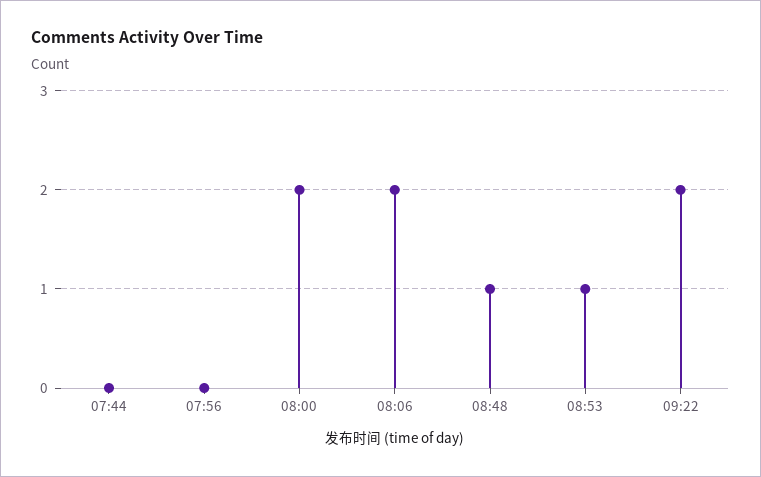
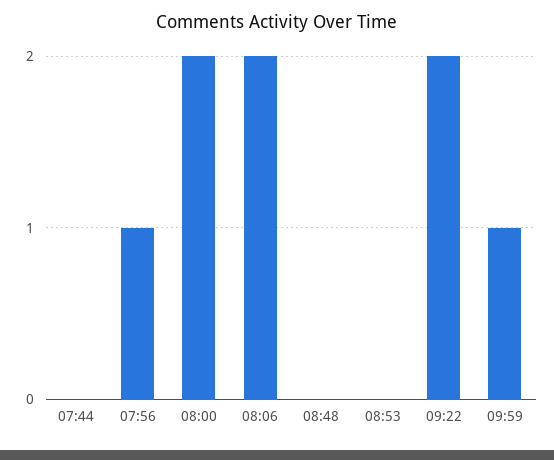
07:56: 0 -> 1
08:48: 1 -> 0
08:53: 1 -> 0
09:59: none -> 1

